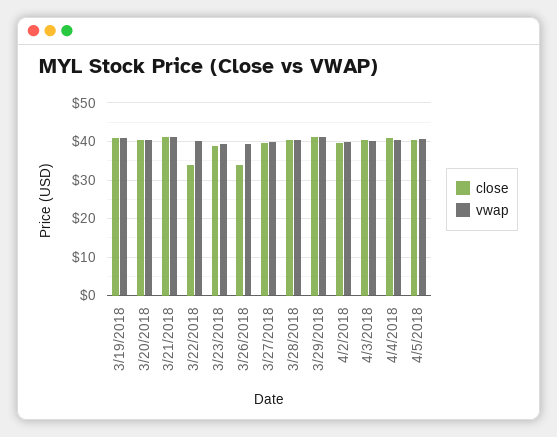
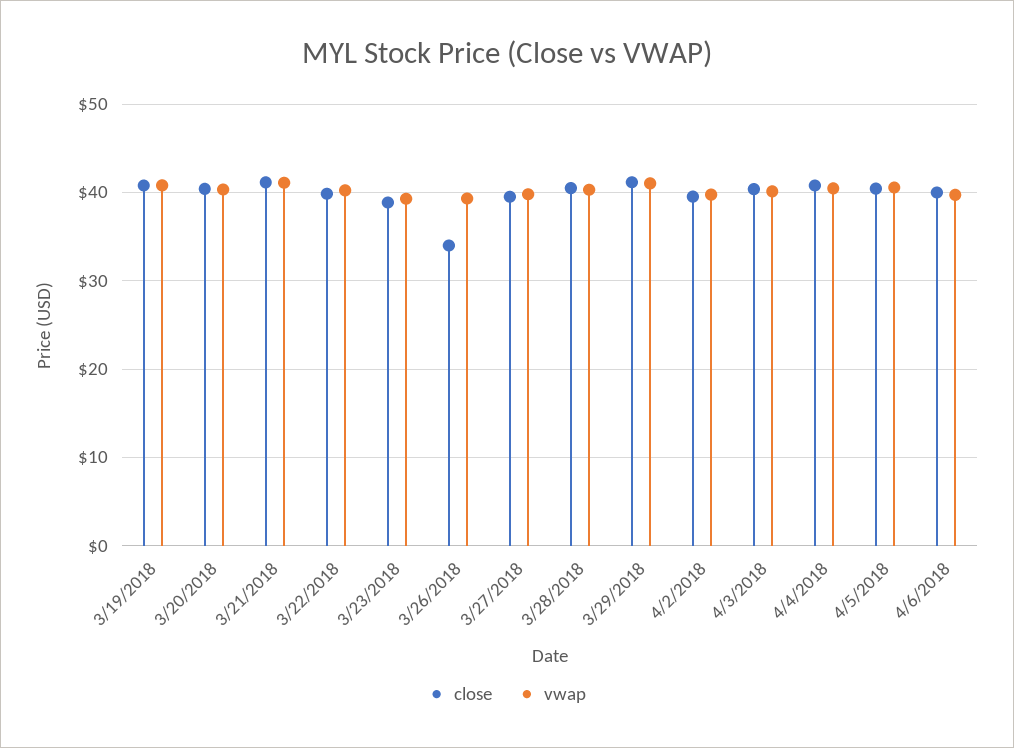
close, 3/22/2018: 34 -> 40
close, 4/6/2018: none -> 40
vwap, 4/6/2018: none -> 40

